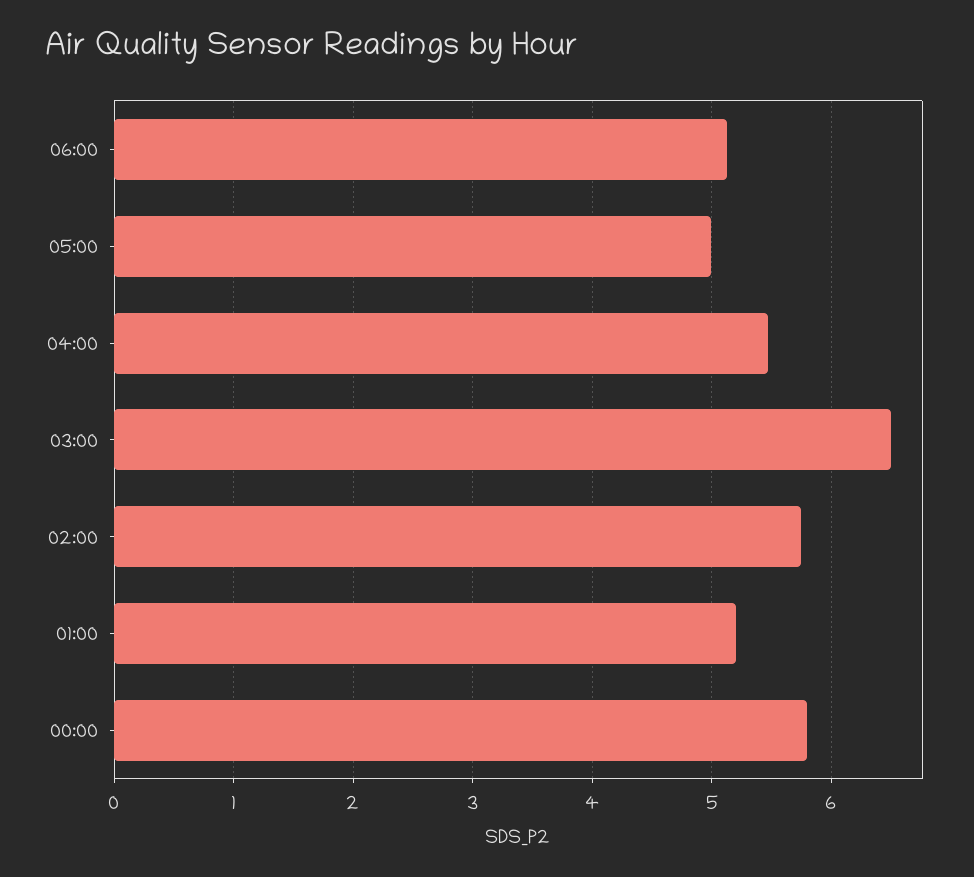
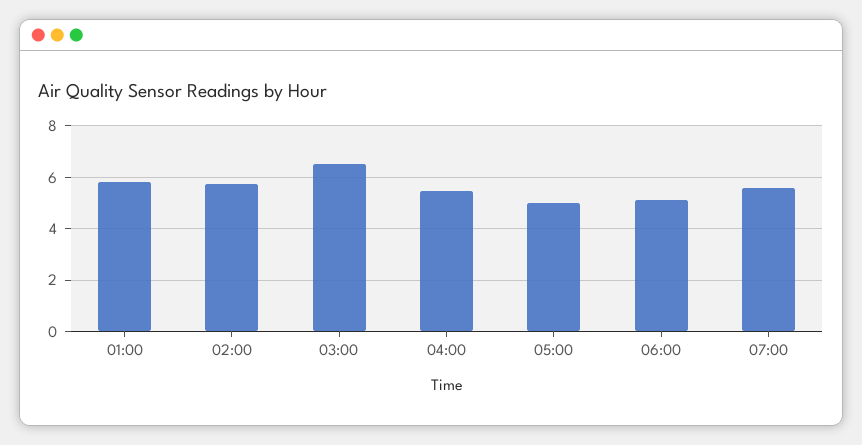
01:00: 5.2 -> 5.75
00:00: 5.8 -> none
07:00: none -> 5.5

